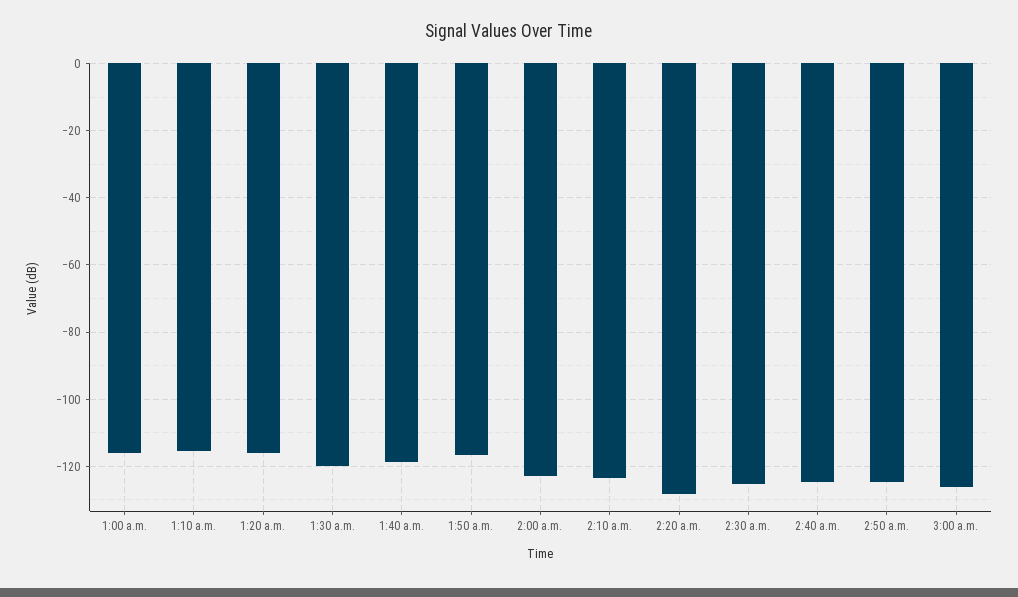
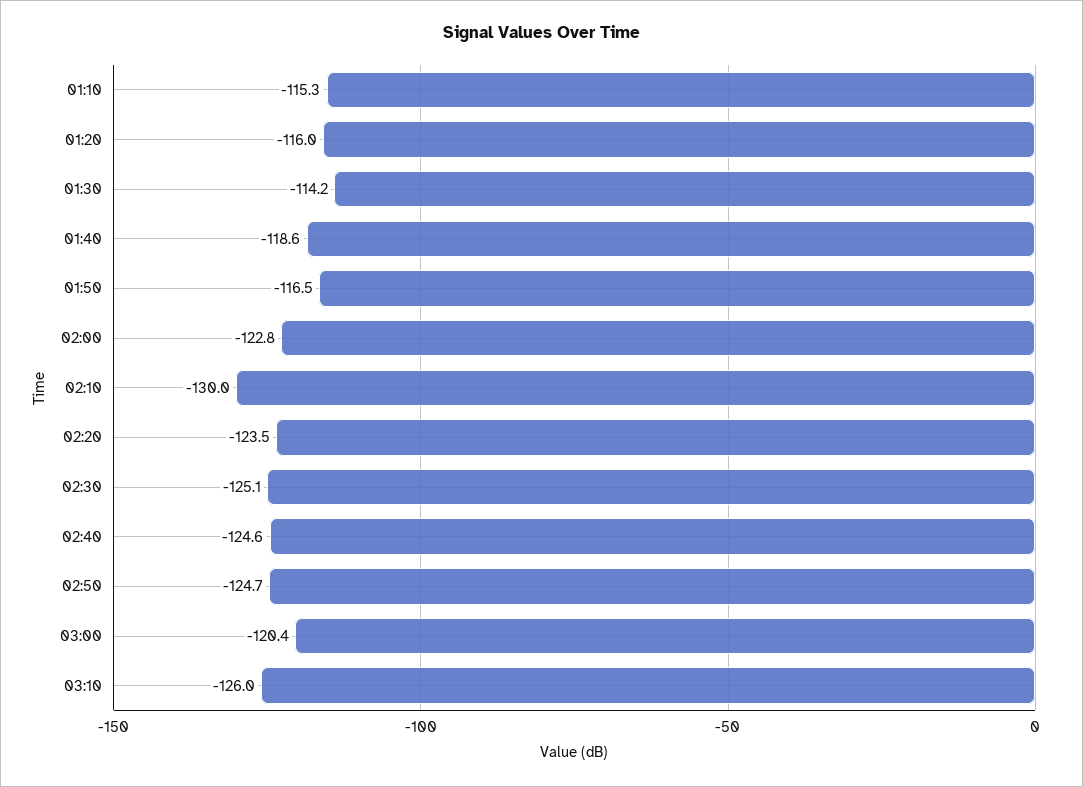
1:00 a.m.: -116 -> none
1:30 a.m.: -120 -> -114.2
2:10 a.m.: -124 -> -130
2:20 a.m.: -128 -> -123.5
3:00 a.m.: -126 -> -120.4
03:10: none -> -126

